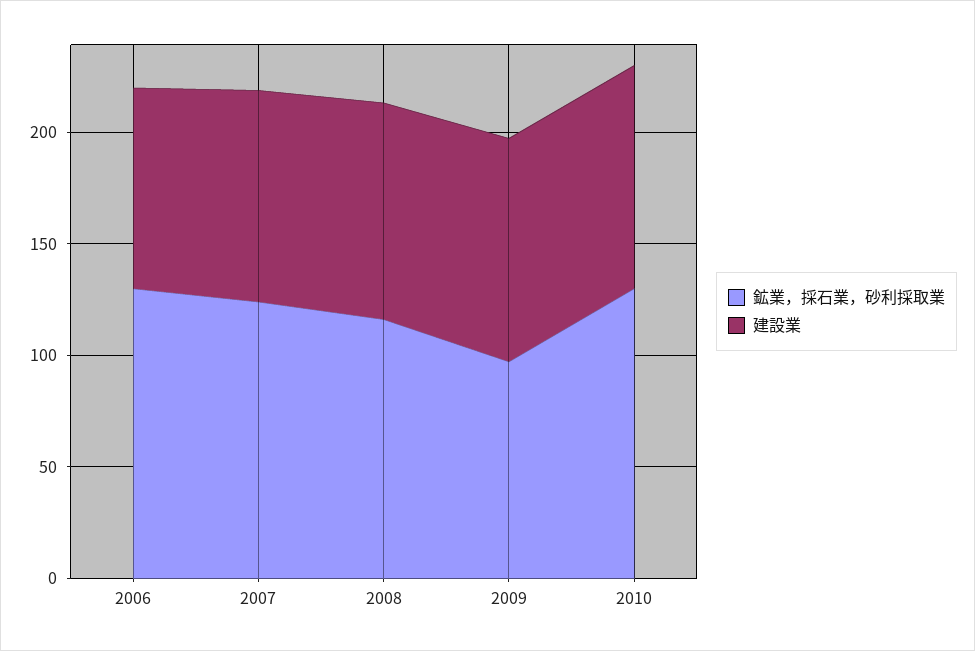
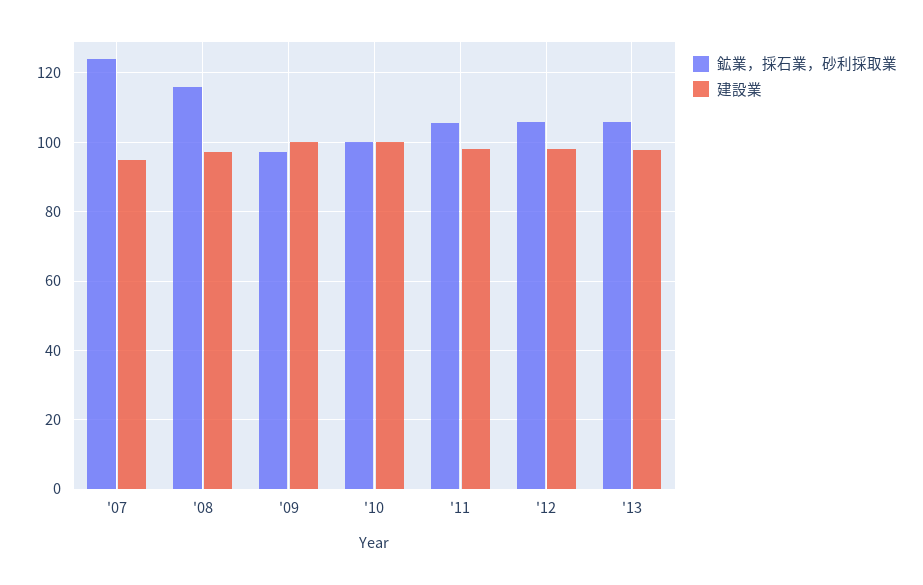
鉱業，採石業，砂利採取業, 2006: 130 -> none
建設業, 2006: 90 -> none
鉱業，採石業，砂利採取業, 2010: 130 -> 100
鉱業，採石業，砂利採取業, '11: none -> 106
建設業, '11: none -> 98
鉱業，採石業，砂利採取業, '12: none -> 106
建設業, '12: none -> 98
鉱業，採石業，砂利採取業, '13: none -> 106
建設業, '13: none -> 98

